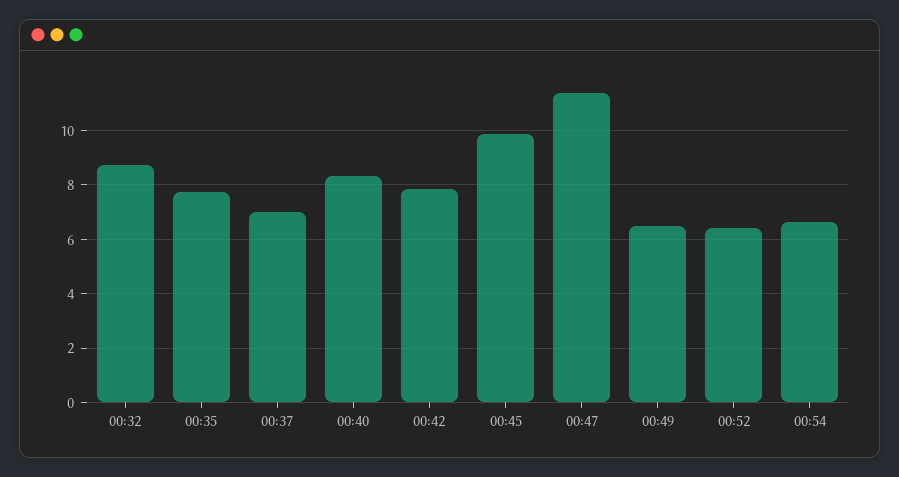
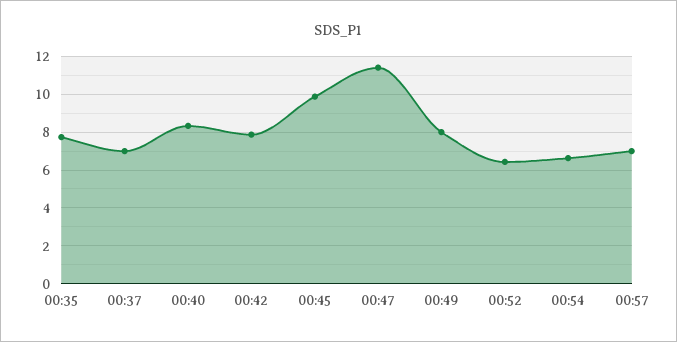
00:32: 8.75 -> none
00:49: 6.5 -> 8
00:57: none -> 7

